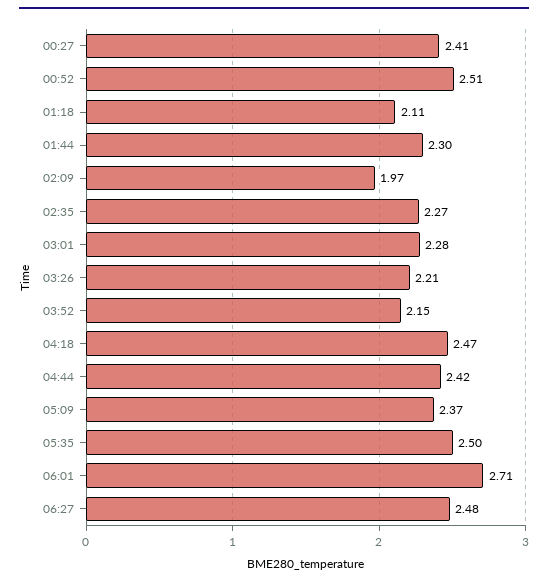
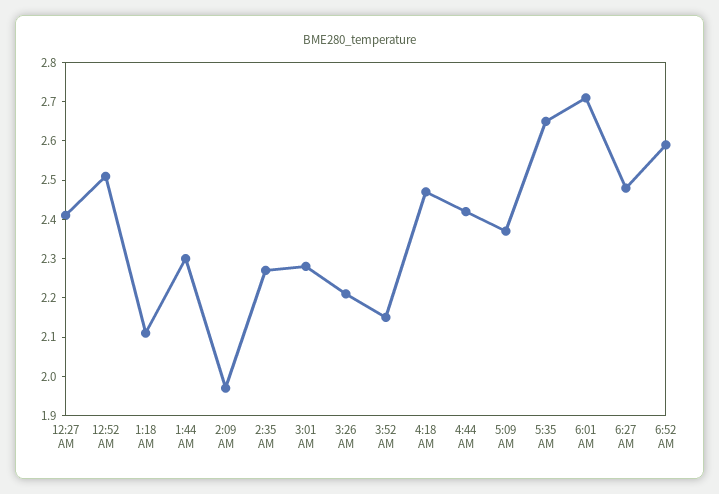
05:35: 2.5 -> 2.65
6:52 AM: none -> 2.6

